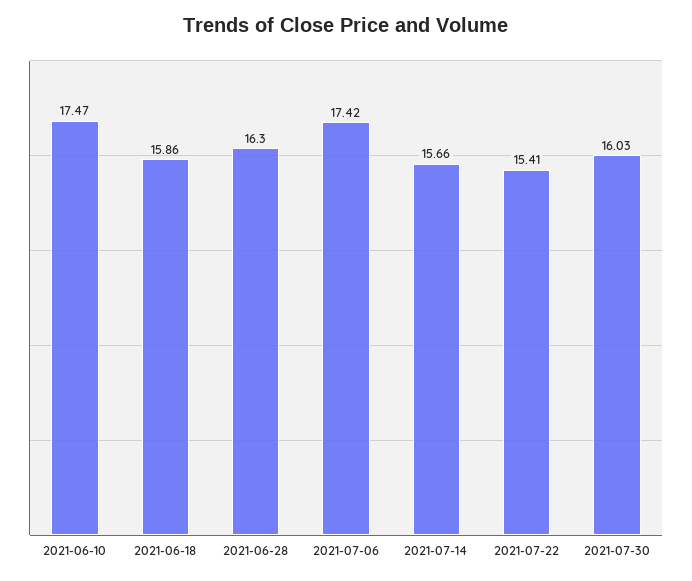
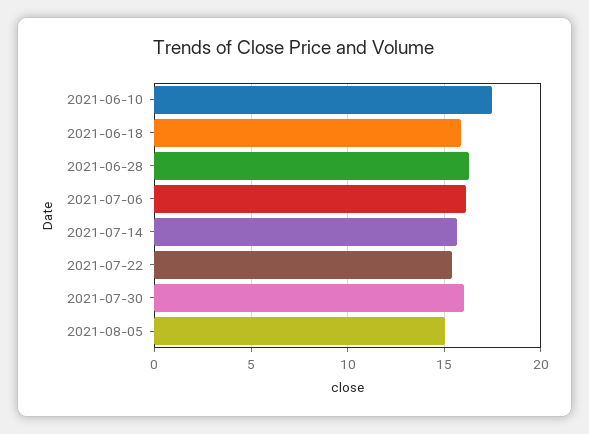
2021-07-06: 17.42 -> 16
2021-08-05: none -> 15

